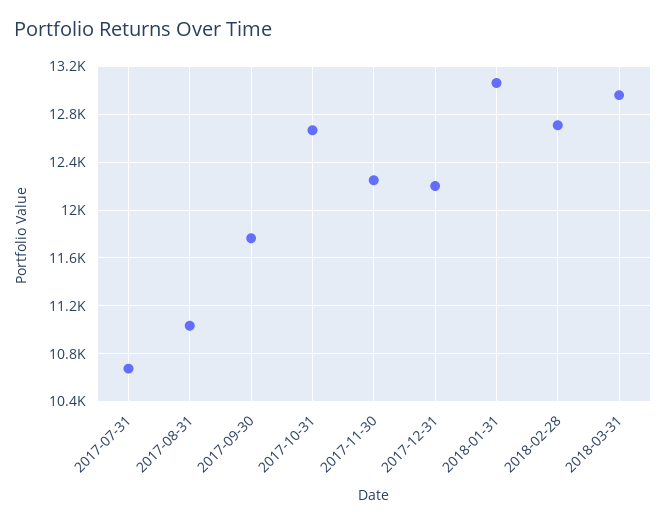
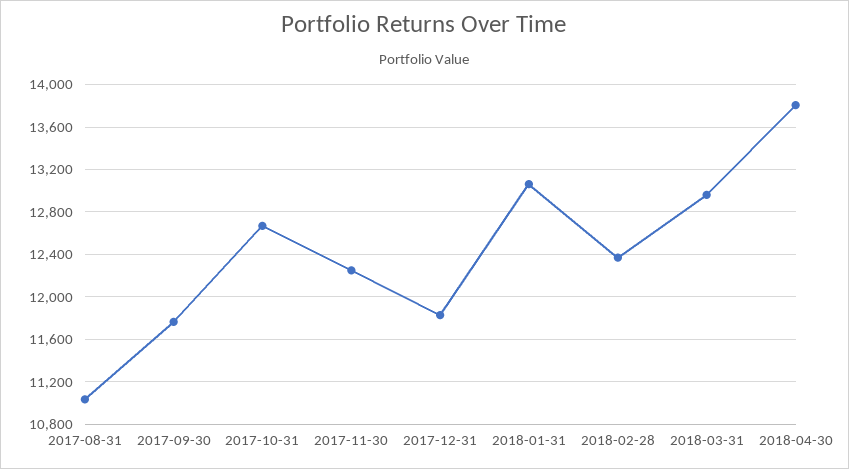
2017-07-31: 10700 -> none
2017-12-31: 12200 -> 11800
2018-02-28: 12700 -> 12400
2018-04-30: none -> 13800

